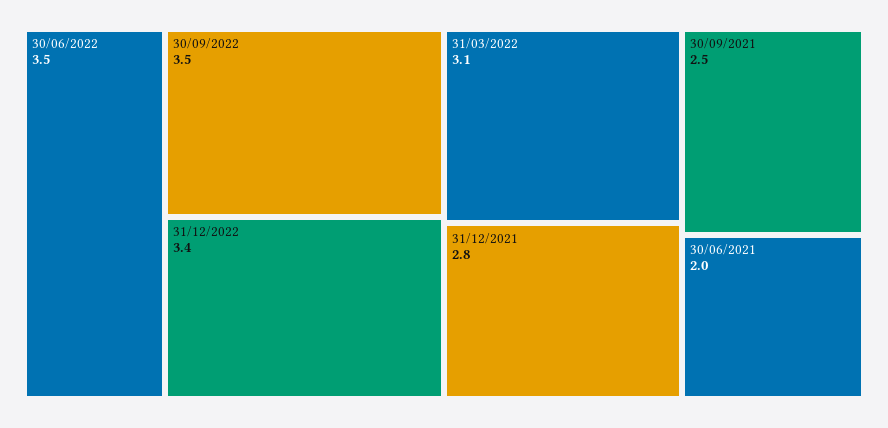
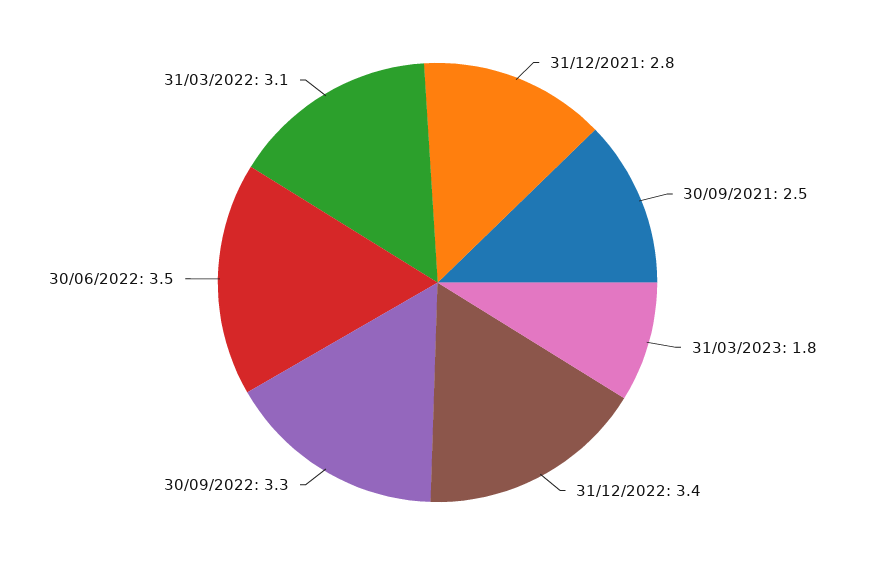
30/09/2022: 3.5 -> 3.3
30/06/2021: 2 -> none
31/03/2023: none -> 1.8

